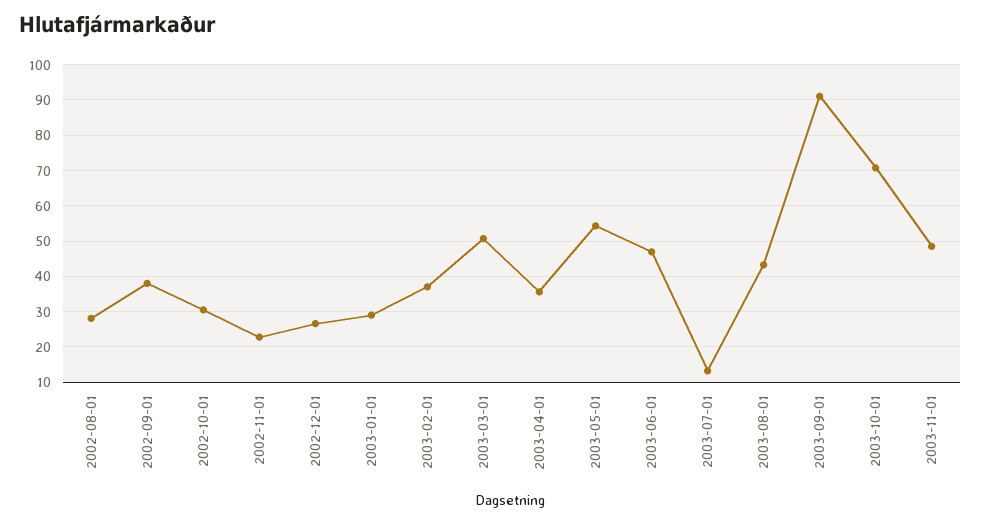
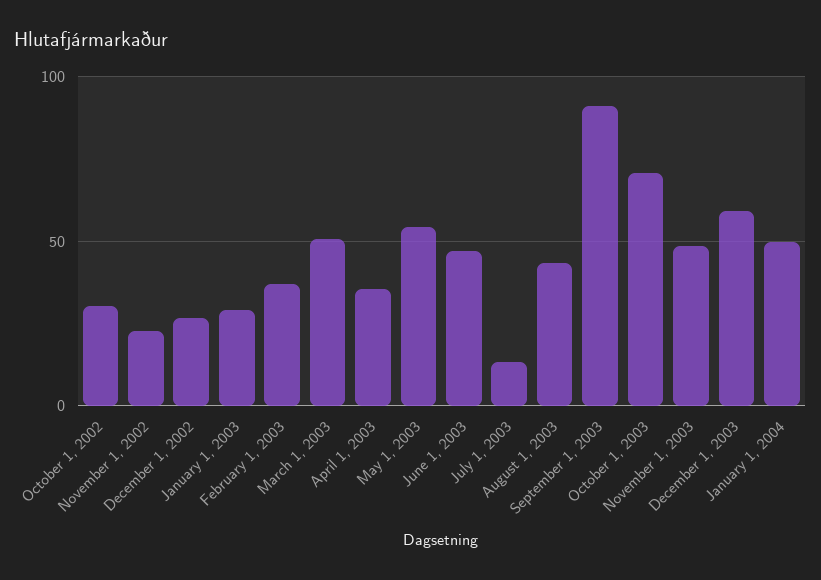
2002-08-01: 28 -> none
2002-09-01: 38 -> none
December 1, 2003: none -> 60
January 1, 2004: none -> 50

